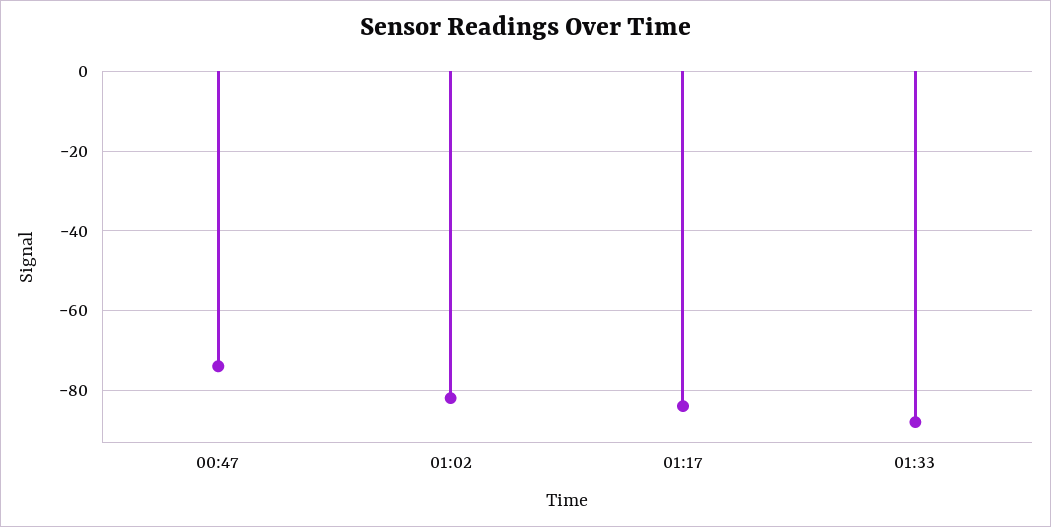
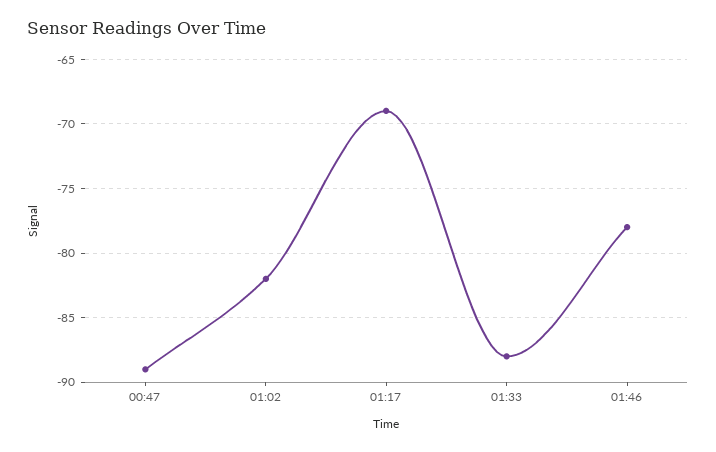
00:47: -75 -> -89
01:17: -85 -> -69
01:46: none -> -78

